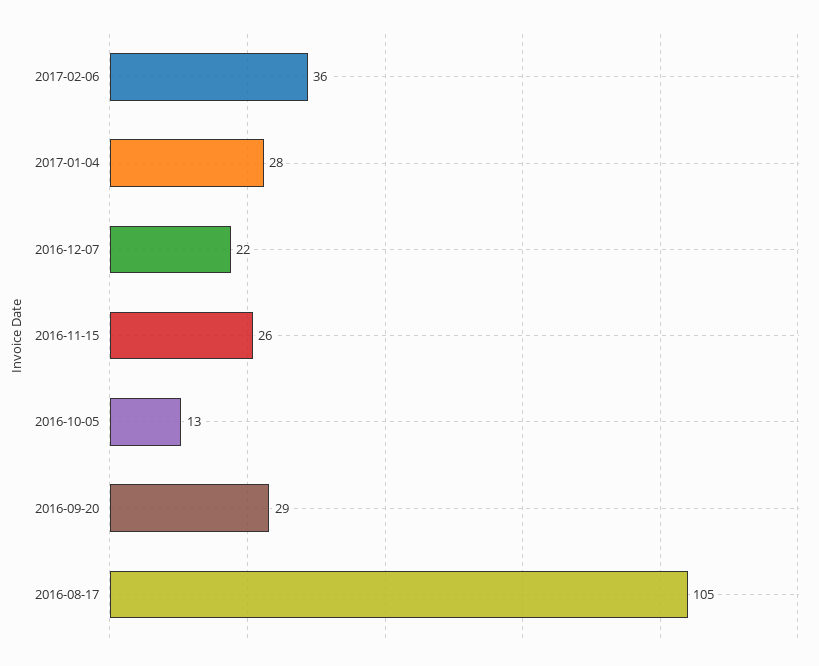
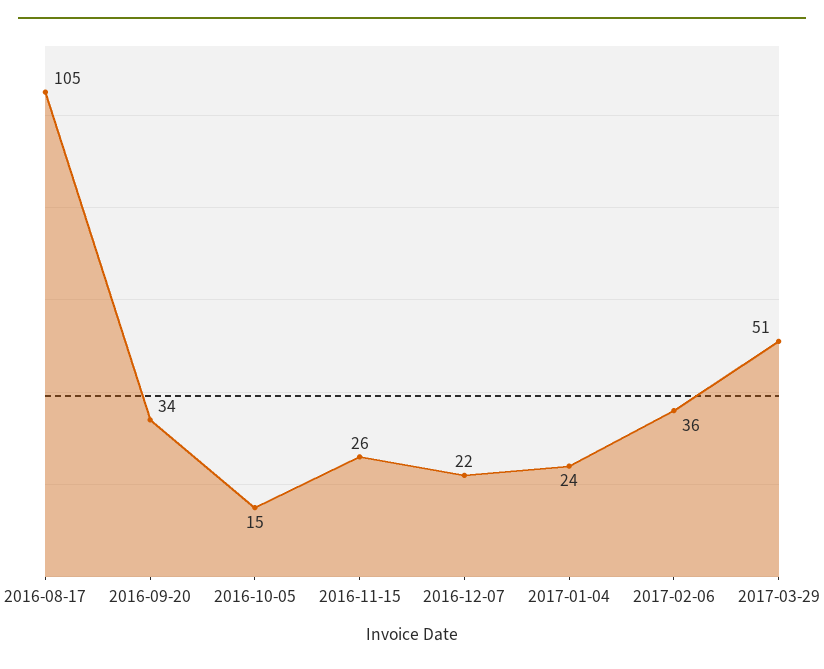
2017-01-04: 28 -> 24
2016-10-05: 13 -> 15
2016-09-20: 29 -> 34
2017-03-29: none -> 51

